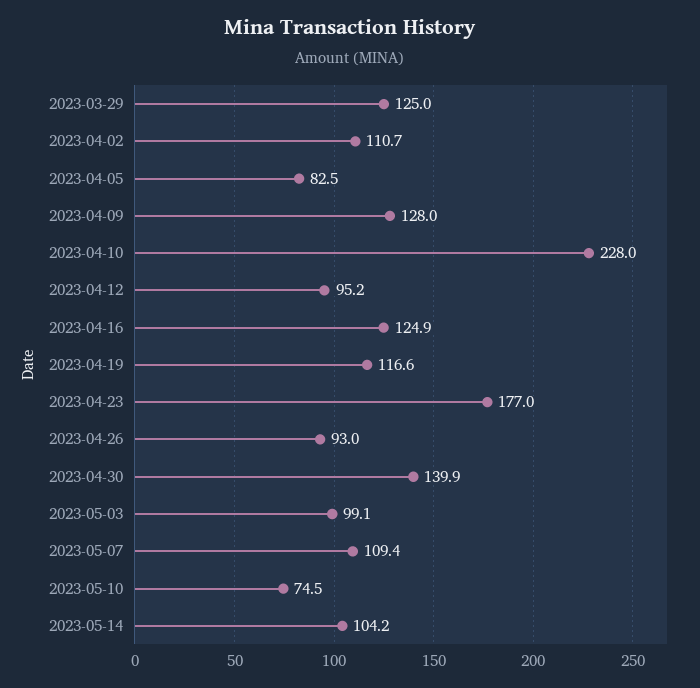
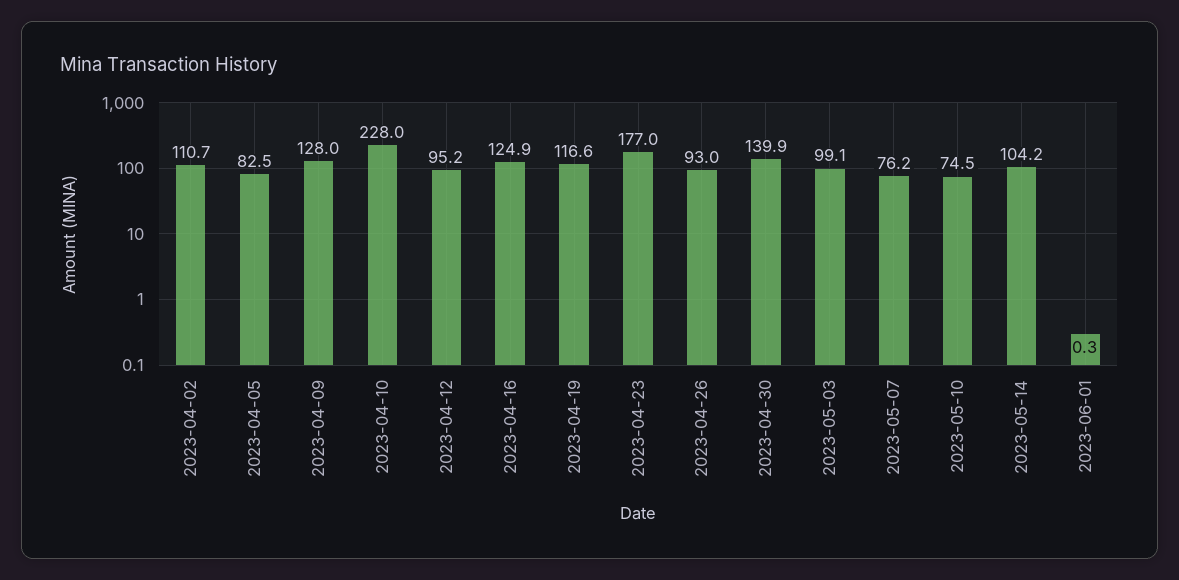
2023-03-29: 125 -> none
2023-05-07: 109.4 -> 76.2
2023-06-01: none -> 0.3

